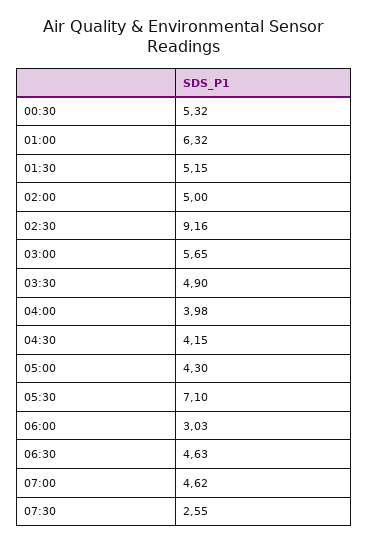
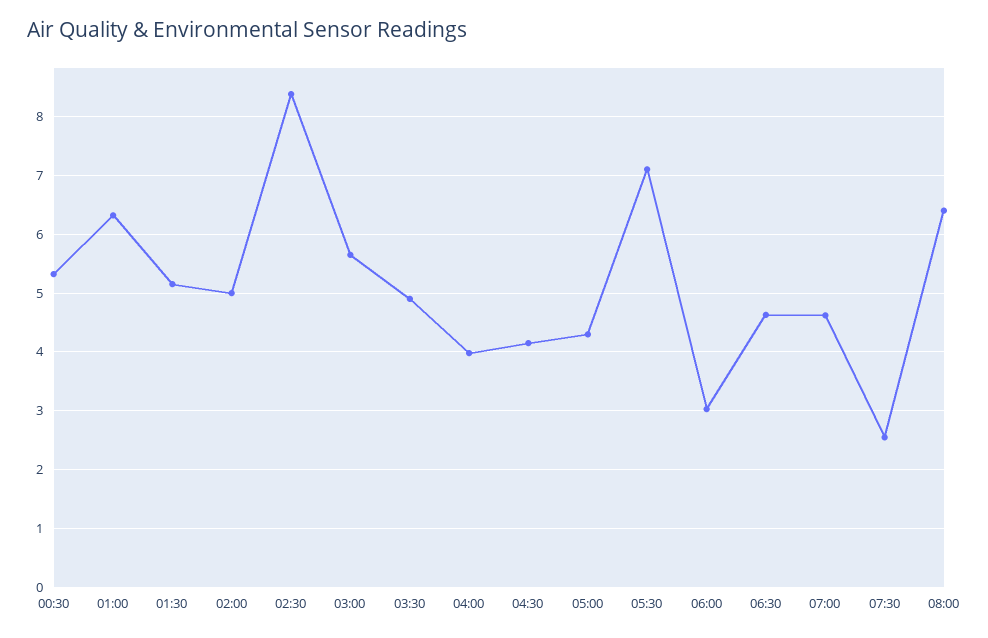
02:30: 9.16 -> 8.4
08:00: none -> 6.4

